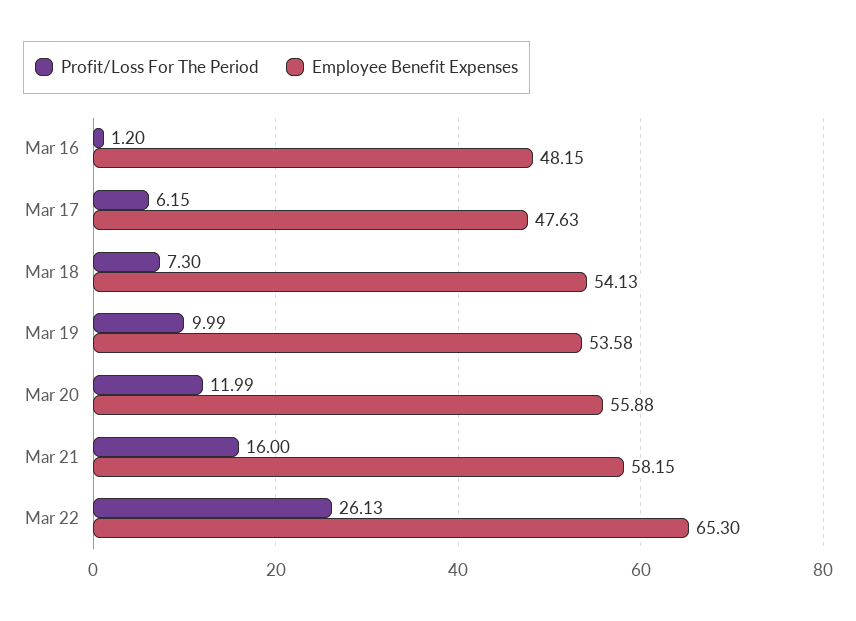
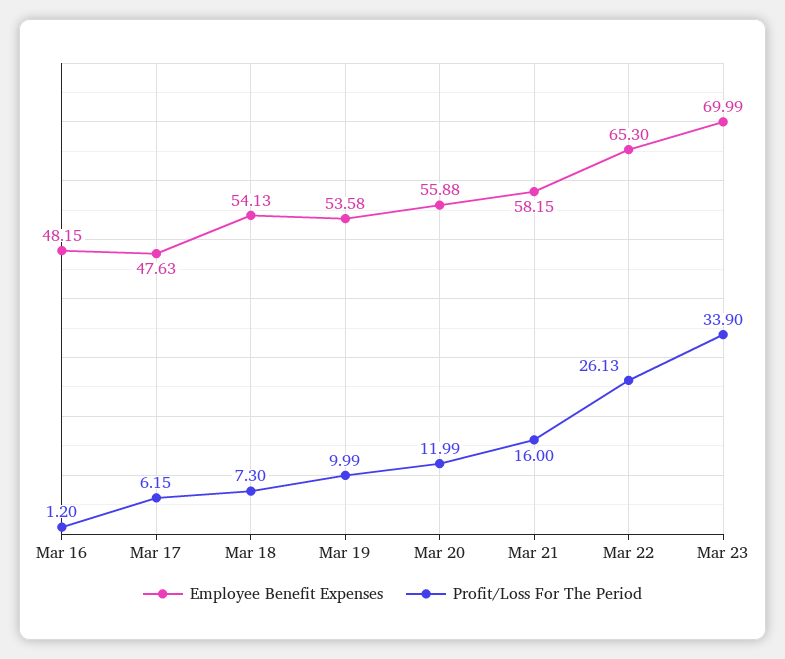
Employee Benefit Expenses, Mar 23: none -> 69.99
Profit/Loss For The Period, Mar 23: none -> 33.9

